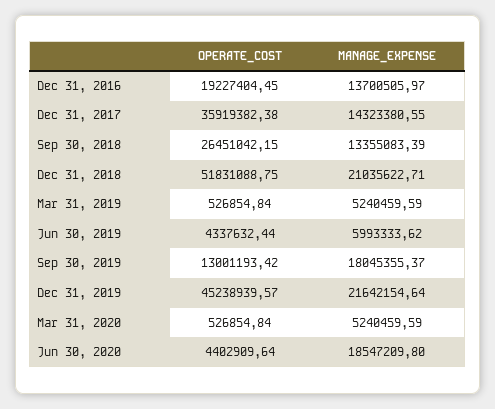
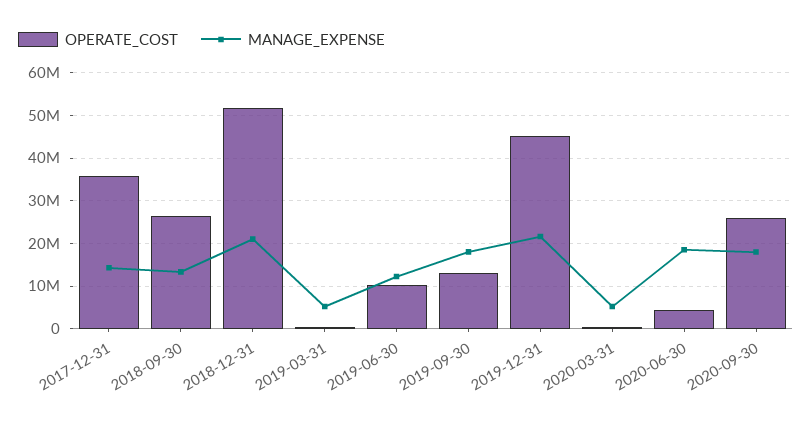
OPERATE_COST, Dec 31, 2016: 19227404.45 -> none
MANAGE_EXPENSE, Dec 31, 2016: 13700505.97 -> none
OPERATE_COST, Jun 30, 2019: 4337632.44 -> 10000000
MANAGE_EXPENSE, Jun 30, 2019: 5993333.62 -> 12000000
OPERATE_COST, 2020-09-30: none -> 26000000
MANAGE_EXPENSE, 2020-09-30: none -> 18000000

